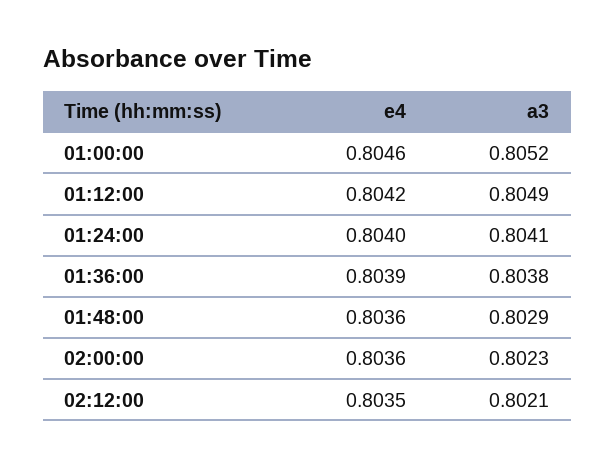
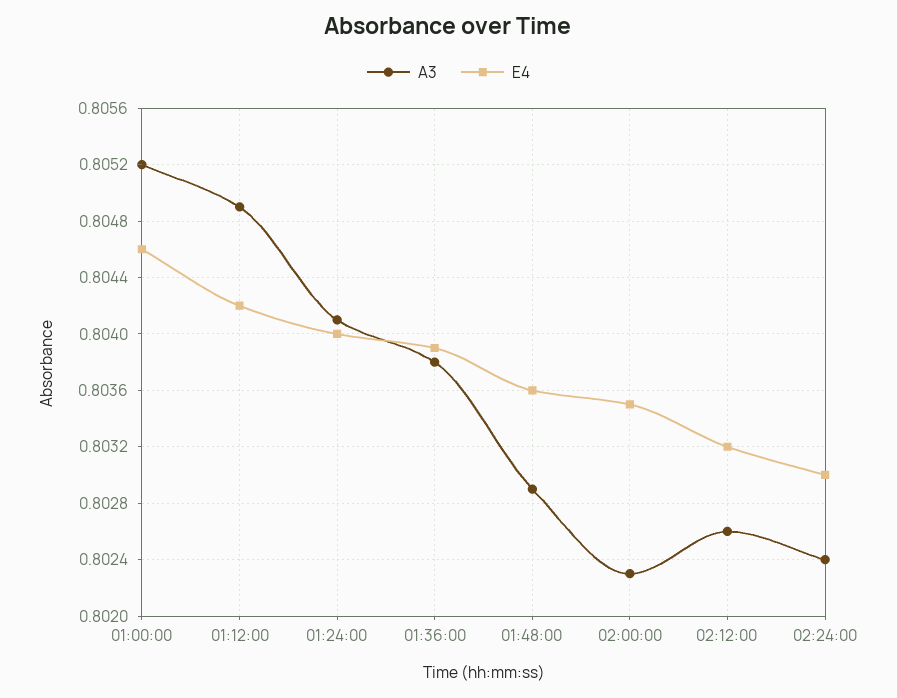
e4, 02:00:00: 0.8036 -> 0.8035
e4, 02:12:00: 0.8035 -> 0.8032
a3, 02:12:00: 0.8021 -> 0.8026
a3, 02:24:00: none -> 0.8024
e4, 02:24:00: none -> 0.803

